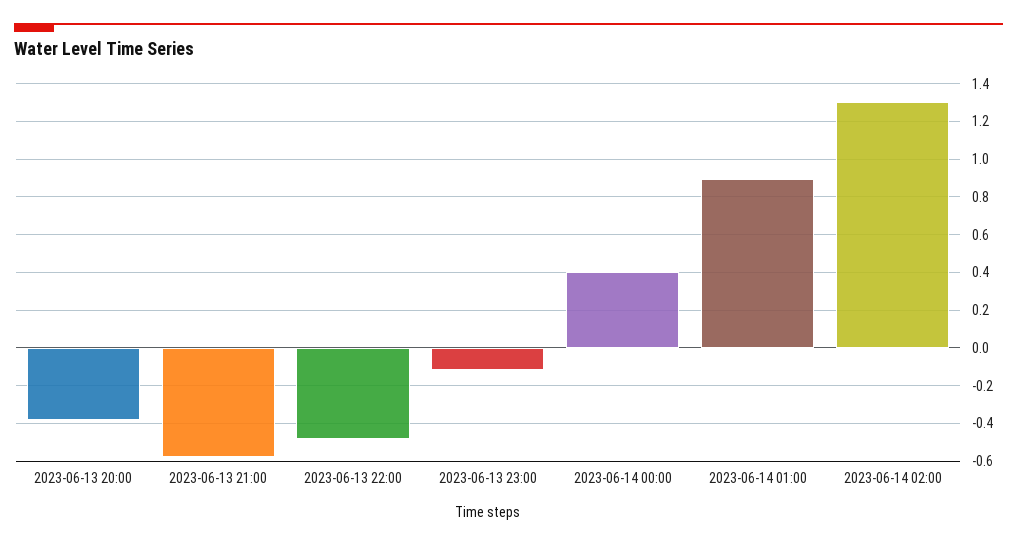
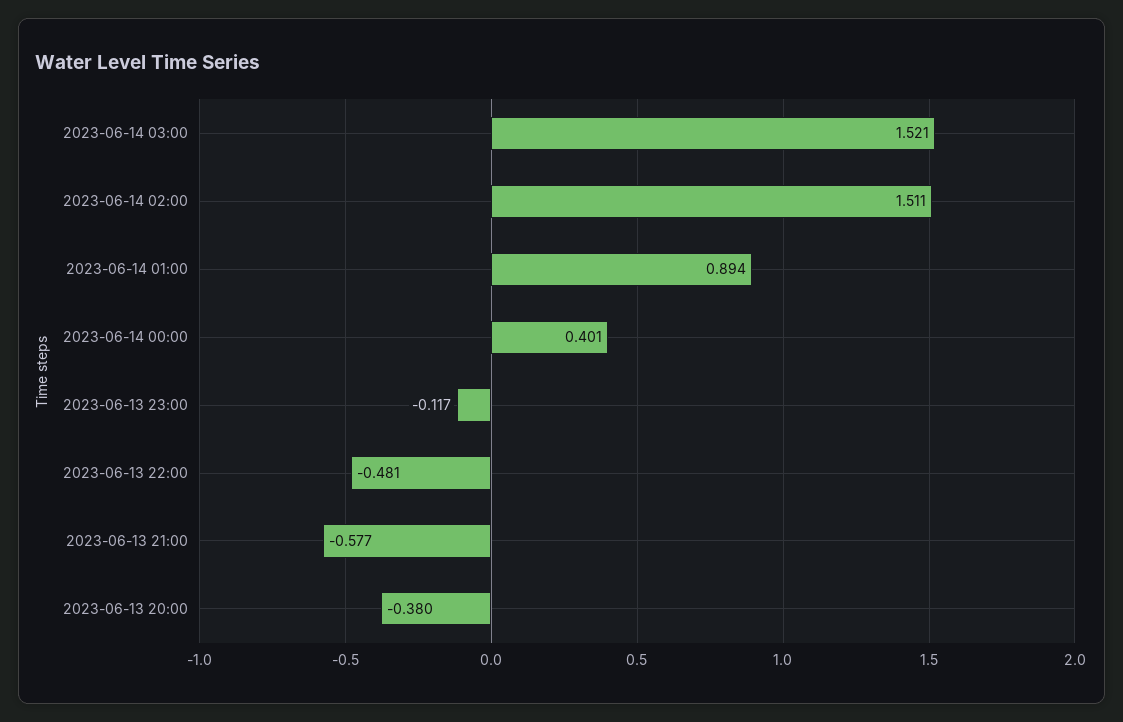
2023-06-14 02:00: 1.3 -> 1.511
2023-06-14 03:00: none -> 1.521

